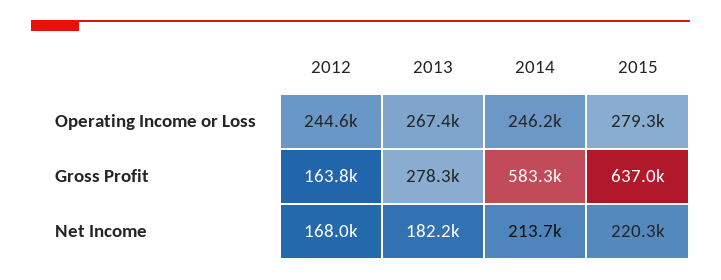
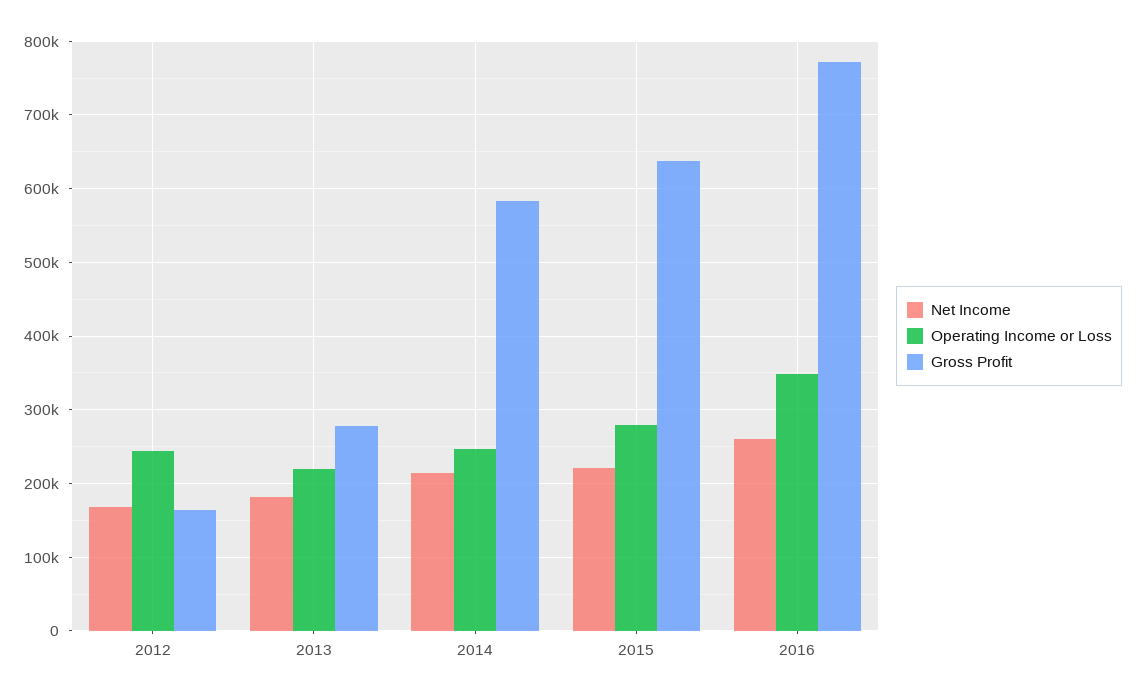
Operating Income or Loss, 2013: 267400 -> 220000
Net Income, 2016: none -> 260000
Operating Income or Loss, 2016: none -> 350000
Gross Profit, 2016: none -> 770000

